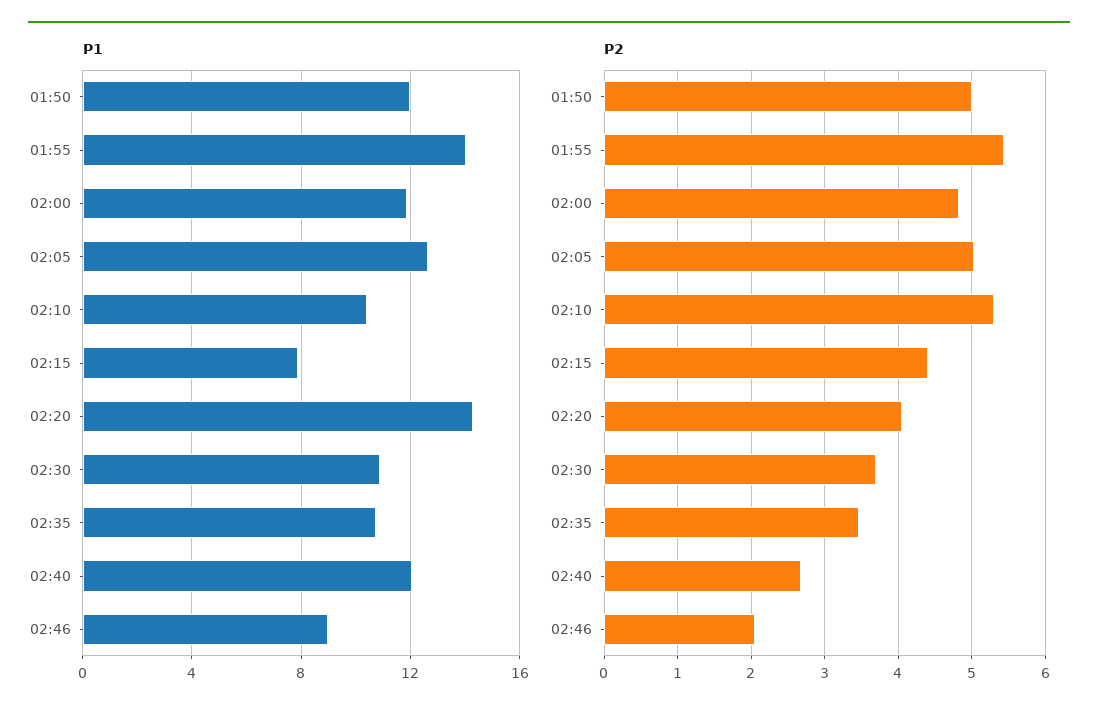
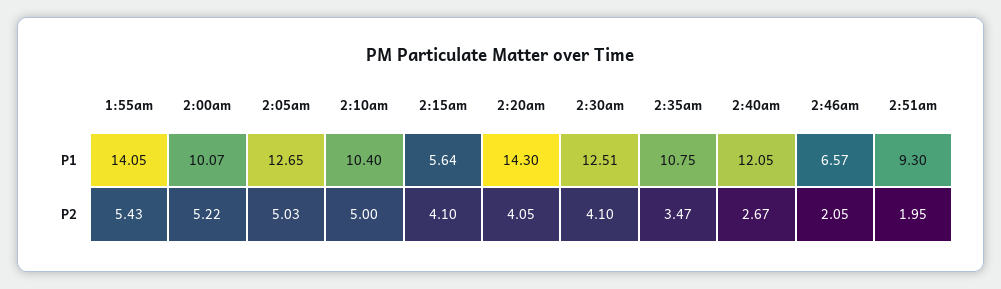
P1, 01:50: 12 -> none
P1, 02:00: 12 -> 10.07
P1, 02:15: 8 -> 5.64
P1, 02:30: 11 -> 12.51
P1, 02:46: 9 -> 6.57
P2, 01:50: 5 -> none
P2, 02:00: 4.8 -> 5.22
P2, 02:10: 5.3 -> 5
P2, 02:15: 4.4 -> 4.1
P2, 02:30: 3.7 -> 4.1
P1, 2:51am: none -> 9.3
P2, 2:51am: none -> 1.95

